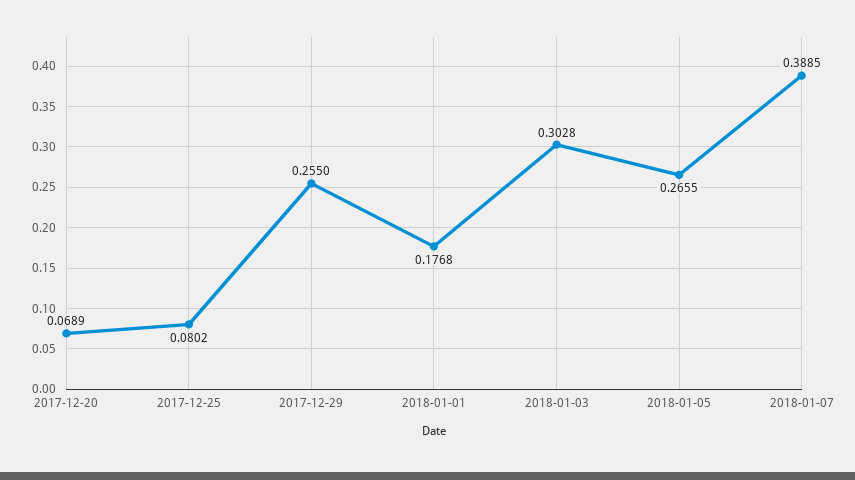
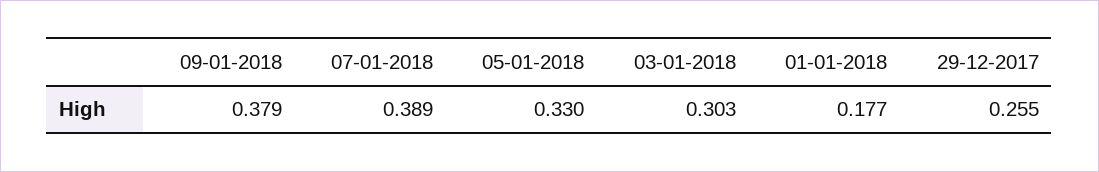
2017-12-20: 0.0689 -> none
2017-12-25: 0.0802 -> none
2018-01-05: 0.2655 -> 0.33
09-01-2018: none -> 0.379

